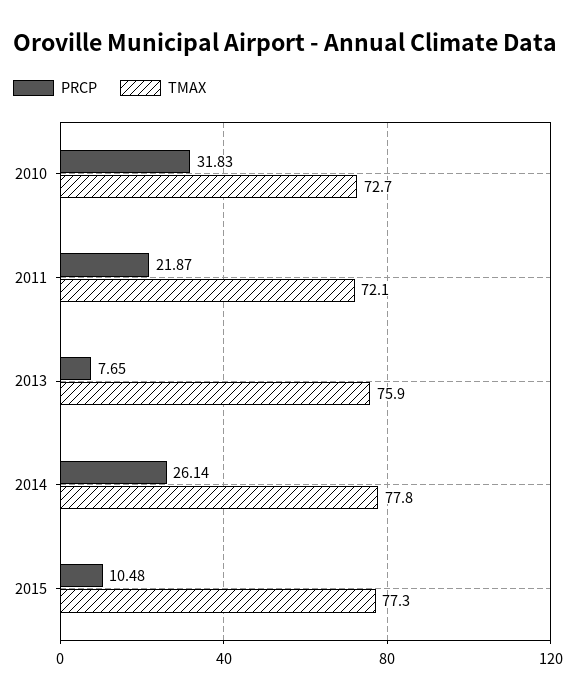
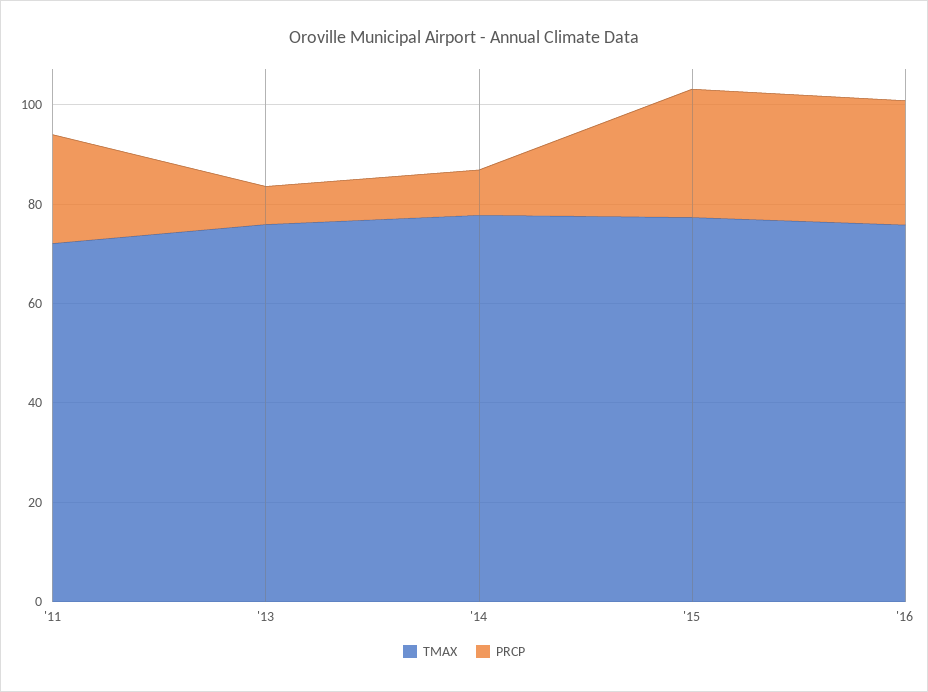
PRCP, 2010: 31.83 -> none
TMAX, 2010: 72.7 -> none
PRCP, 2014: 26.14 -> 10
PRCP, 2015: 10.48 -> 25
TMAX, '16: none -> 75
PRCP, '16: none -> 25

